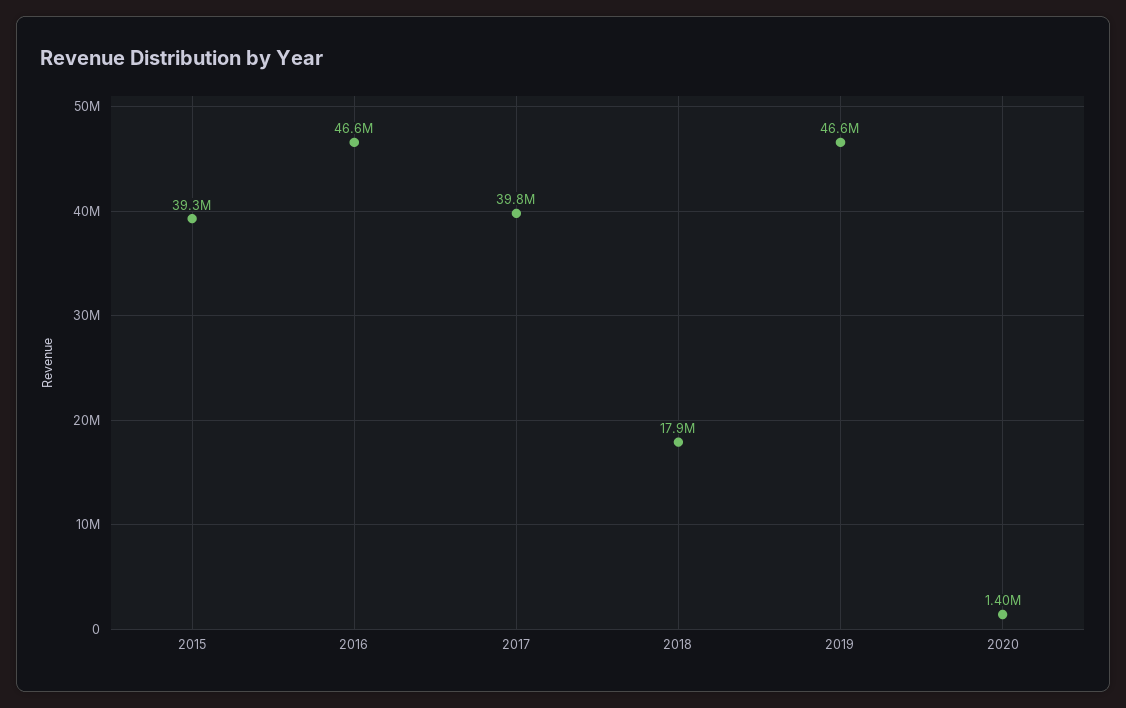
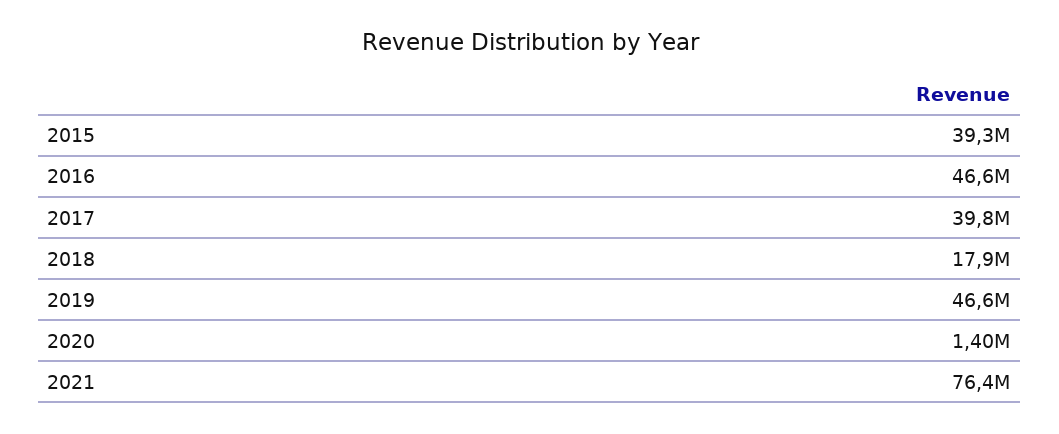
2021: none -> 76400000

